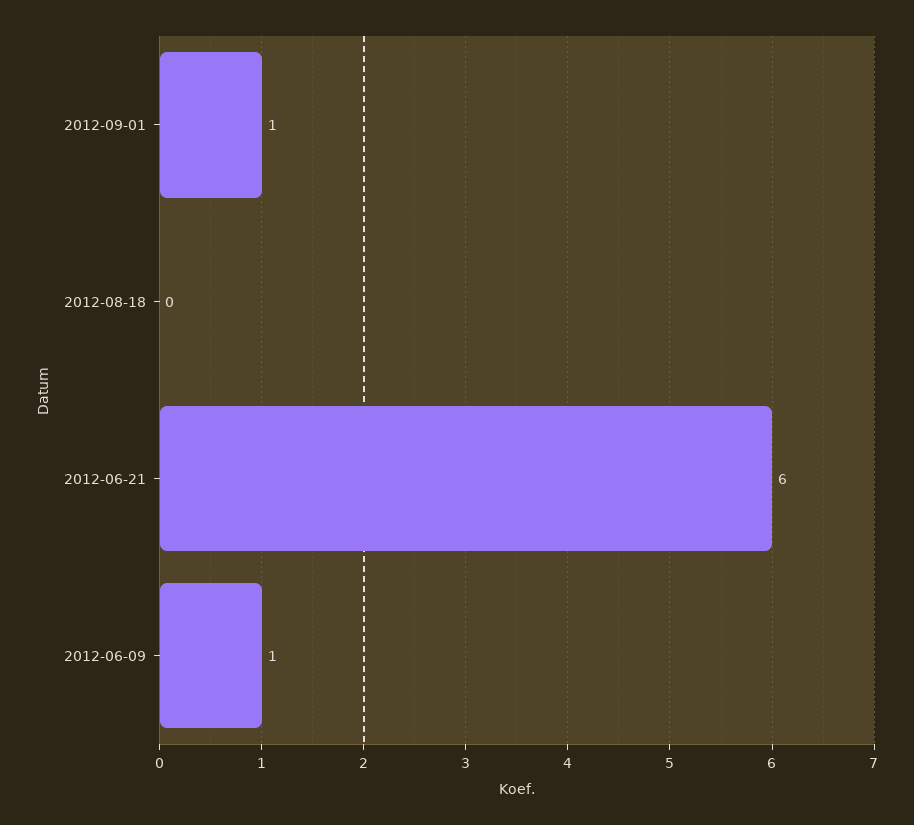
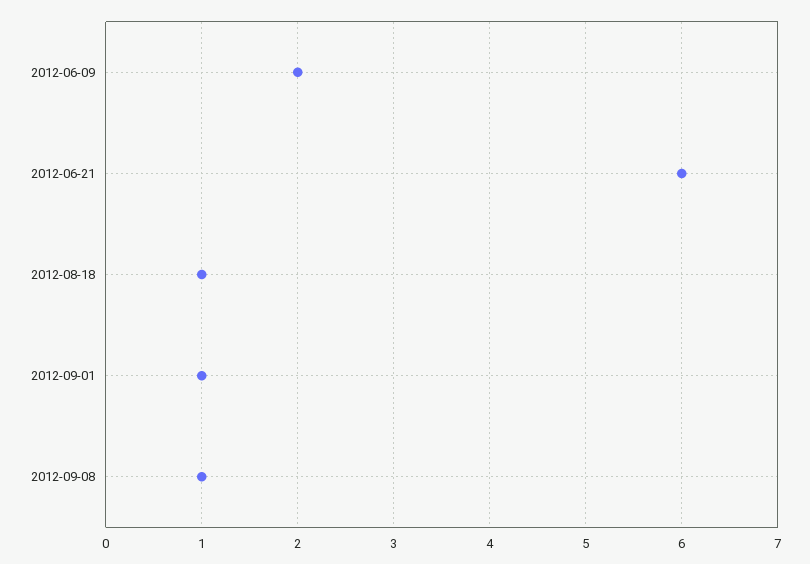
2012-08-18: 0 -> 1
2012-06-09: 1 -> 2
2012-09-08: none -> 1

